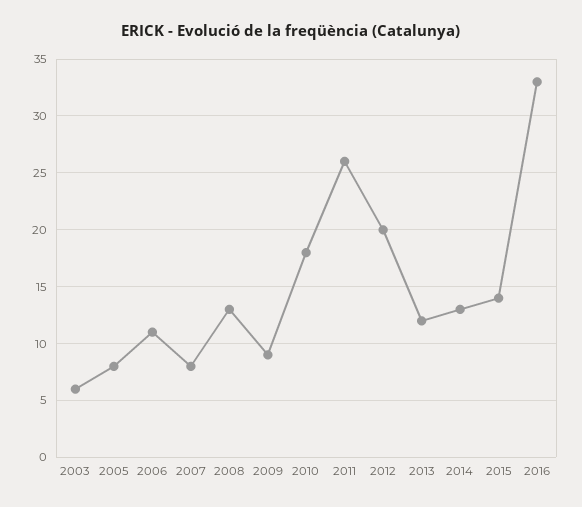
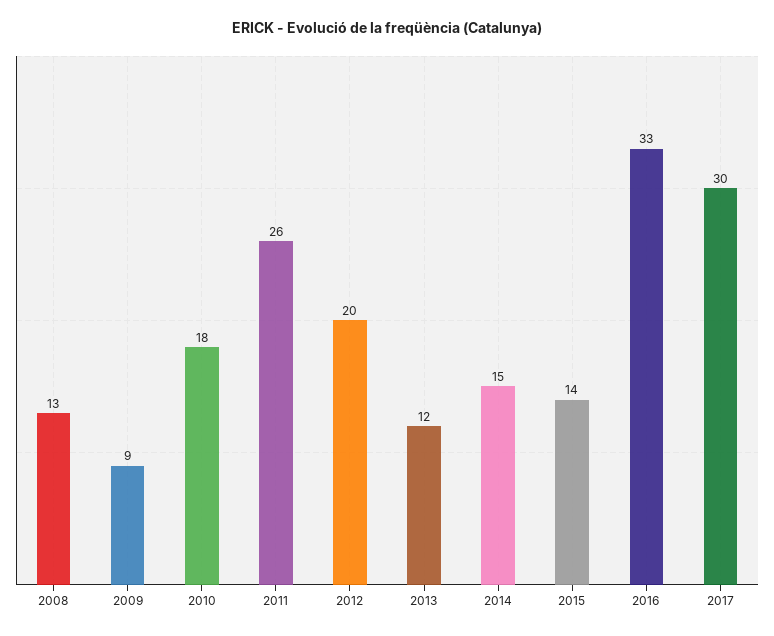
2003: 6 -> none
2005: 8 -> none
2006: 11 -> none
2007: 8 -> none
2014: 13 -> 15
2017: none -> 30

